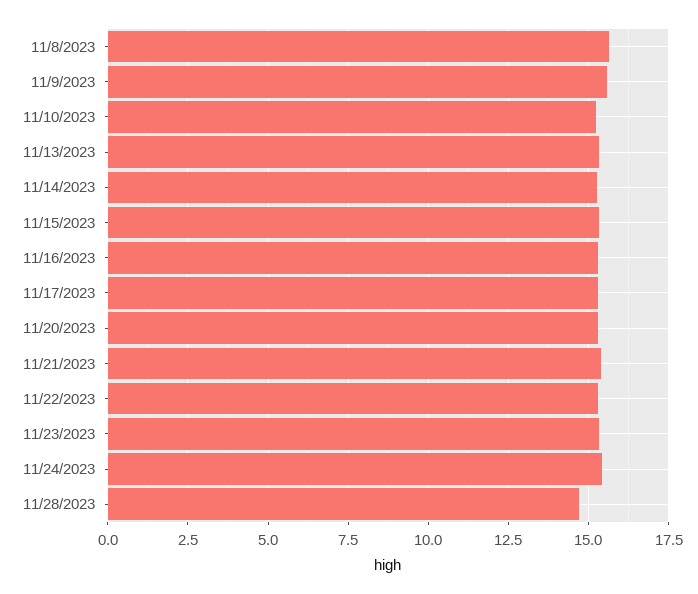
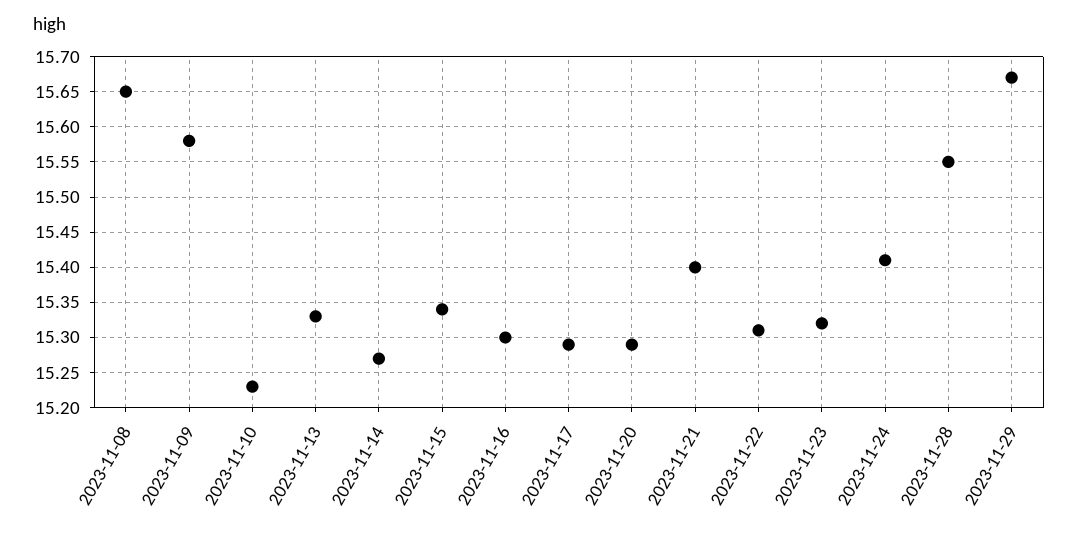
11/28/2023: 14.75 -> 15.55
2023-11-29: none -> 15.67

